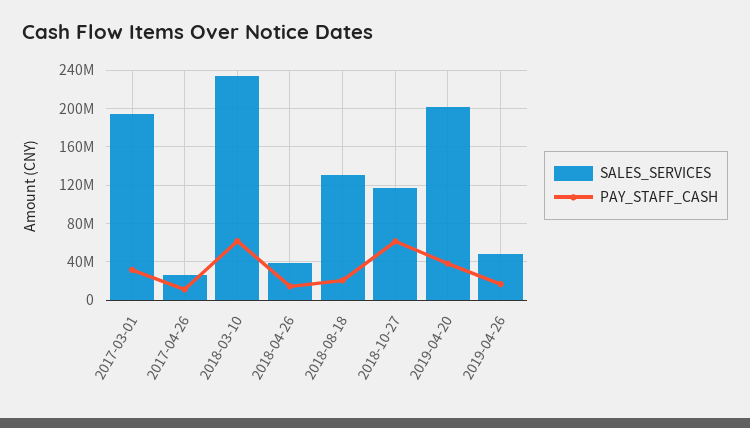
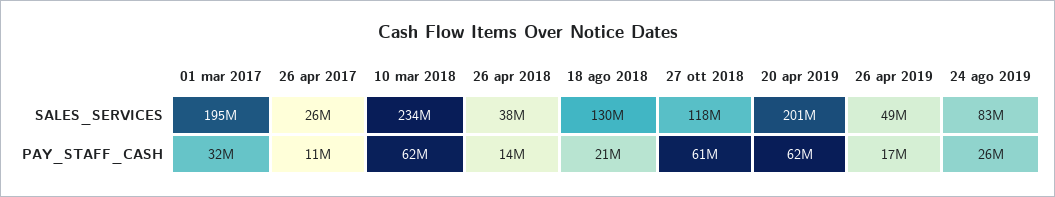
PAY_STAFF_CASH, 2019-04-20: 40000000 -> 62000000
SALES_SERVICES, 24 ago 2019: none -> 83000000
PAY_STAFF_CASH, 24 ago 2019: none -> 26000000

